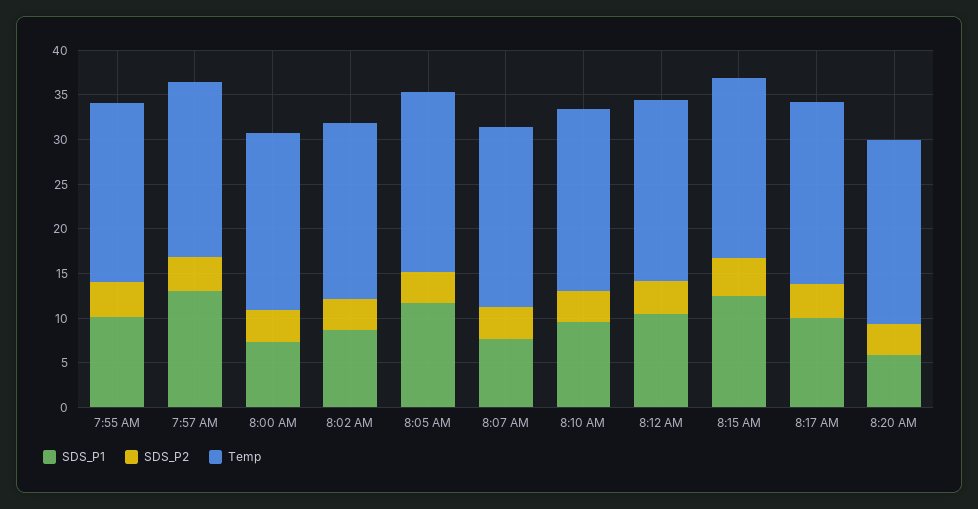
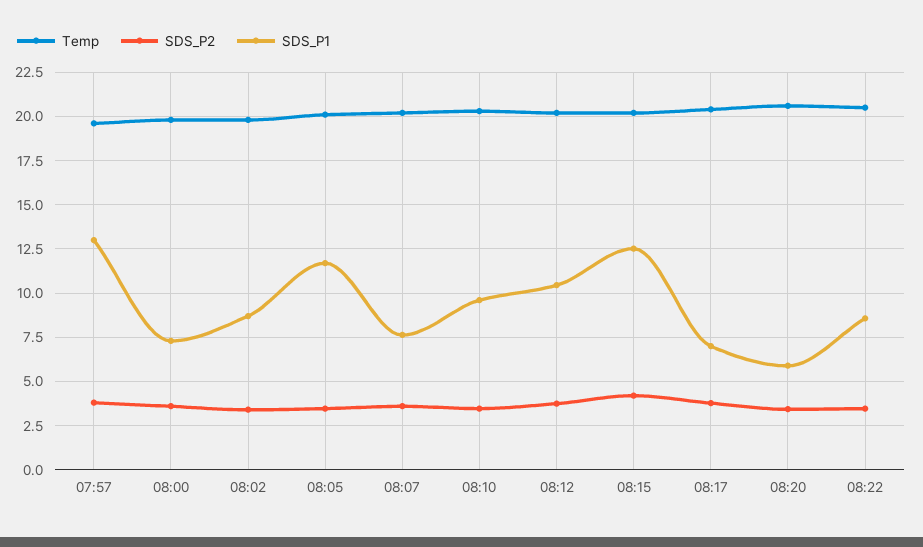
SDS_P1, 7:55 AM: 10 -> none
SDS_P2, 7:55 AM: 4 -> none
Temp, 7:55 AM: 20 -> none
SDS_P1, 8:17 AM: 10 -> 7
Temp, 08:22: none -> 20.5
SDS_P2, 08:22: none -> 3.5
SDS_P1, 08:22: none -> 8.5

